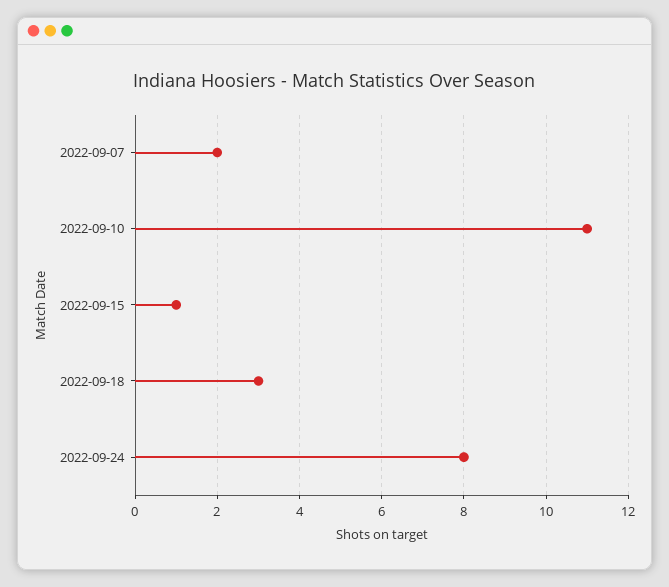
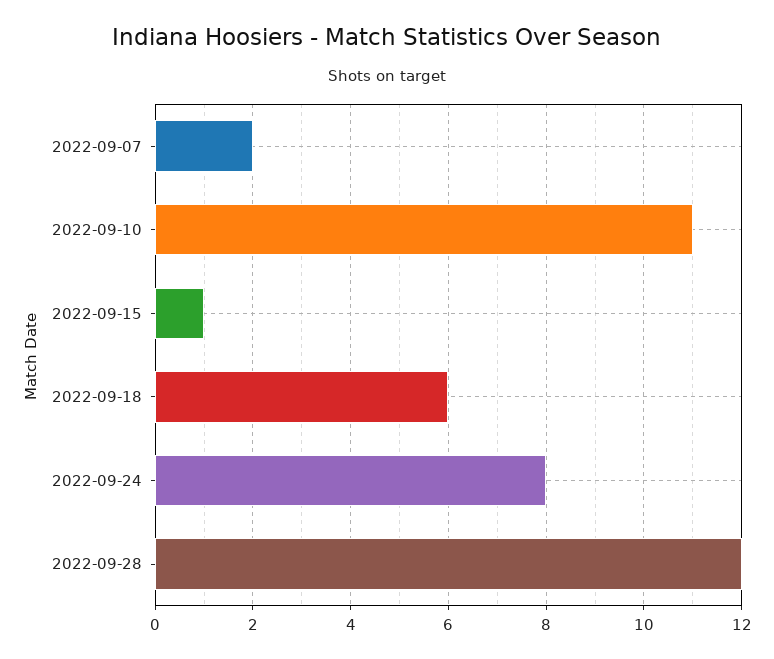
2022-09-18: 3 -> 6
2022-09-28: none -> 12

